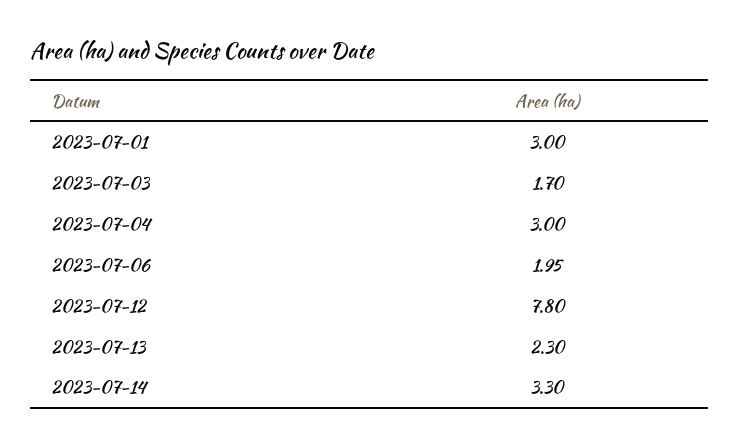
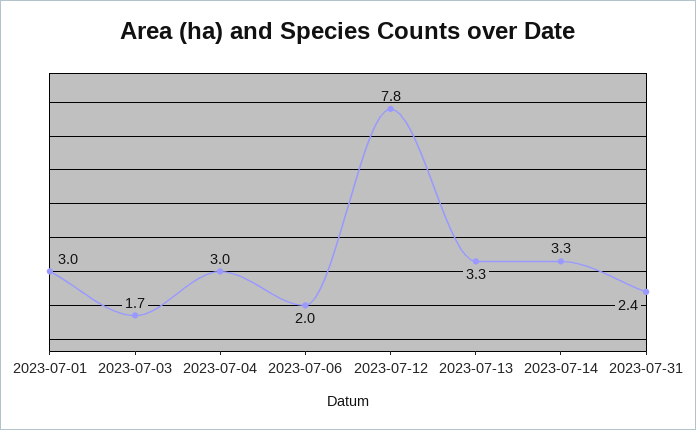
2023-07-13: 2.3 -> 3.3
2023-07-31: none -> 2.4

